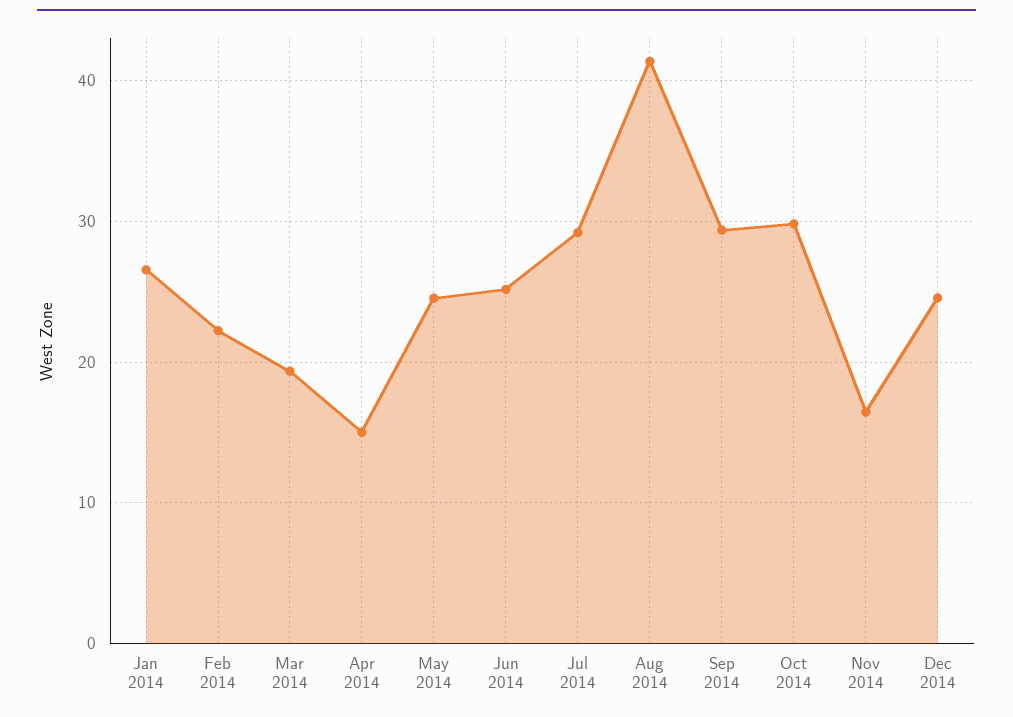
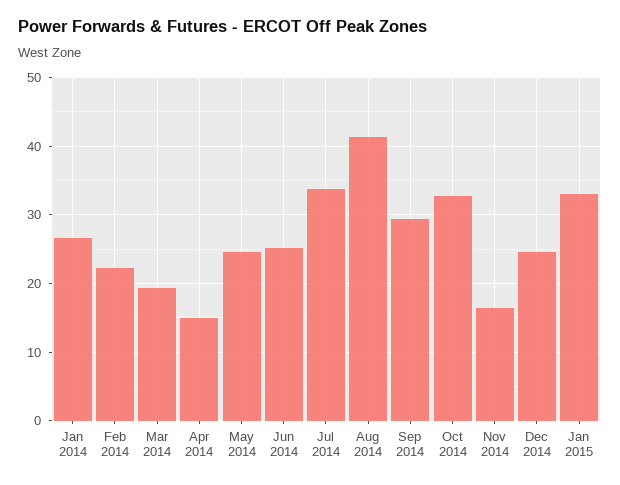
Jul 2014: 29 -> 34
Oct 2014: 30 -> 33
Jan 2015: none -> 33

